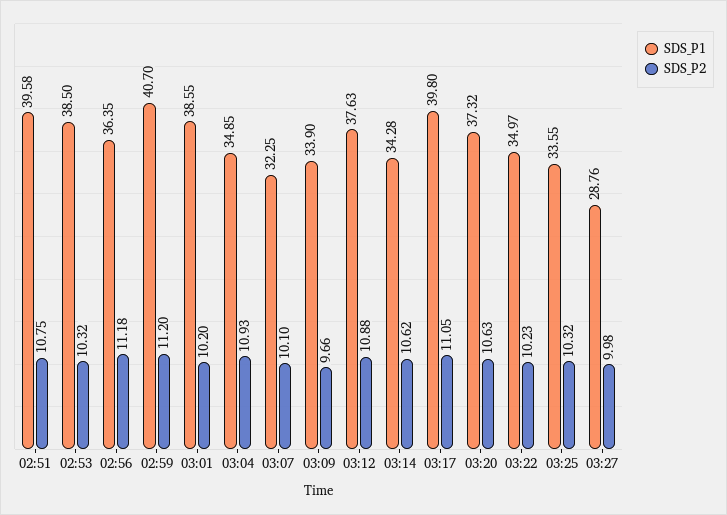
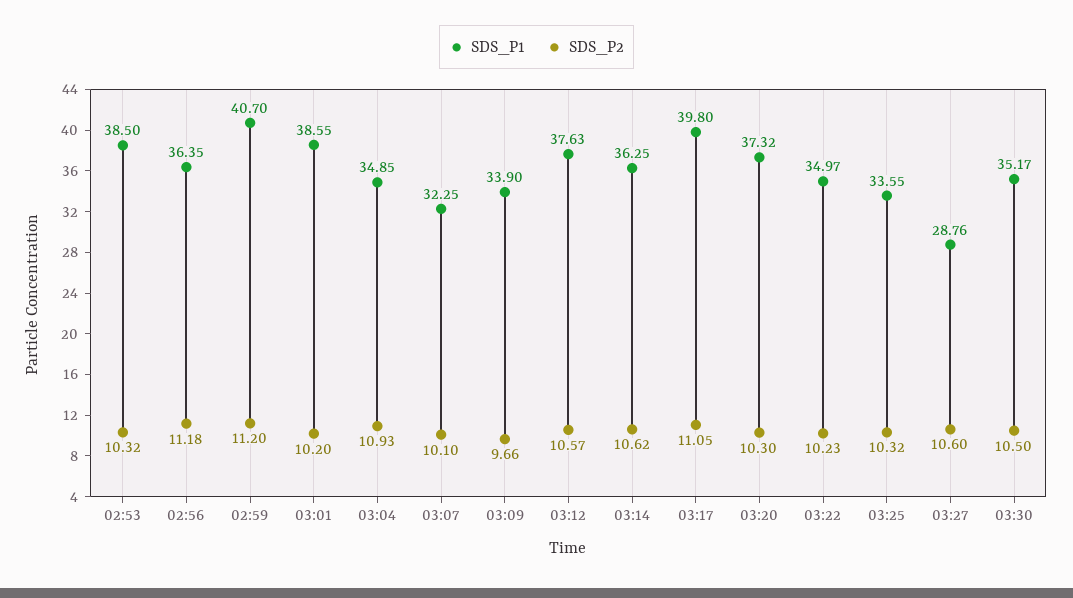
SDS_P1, 02:51: 39.58 -> none
SDS_P2, 02:51: 10.75 -> none
SDS_P2, 03:12: 10.88 -> 10.57
SDS_P1, 03:14: 34.28 -> 36.25
SDS_P2, 03:20: 10.63 -> 10.3
SDS_P2, 03:27: 9.98 -> 10.6
SDS_P1, 03:30: none -> 35.17
SDS_P2, 03:30: none -> 10.5

